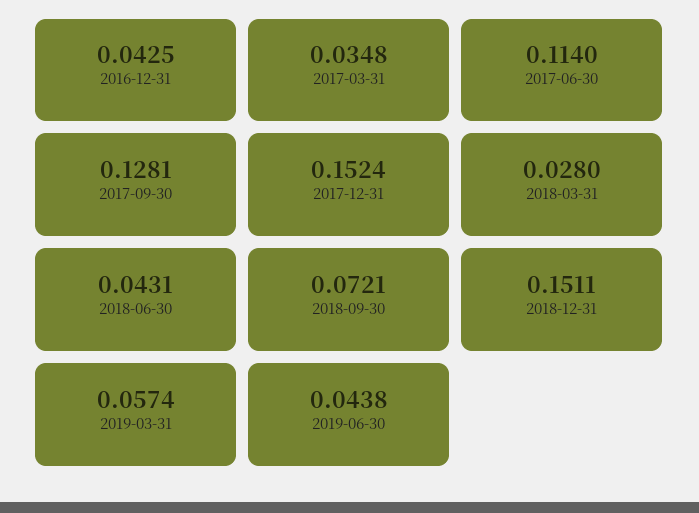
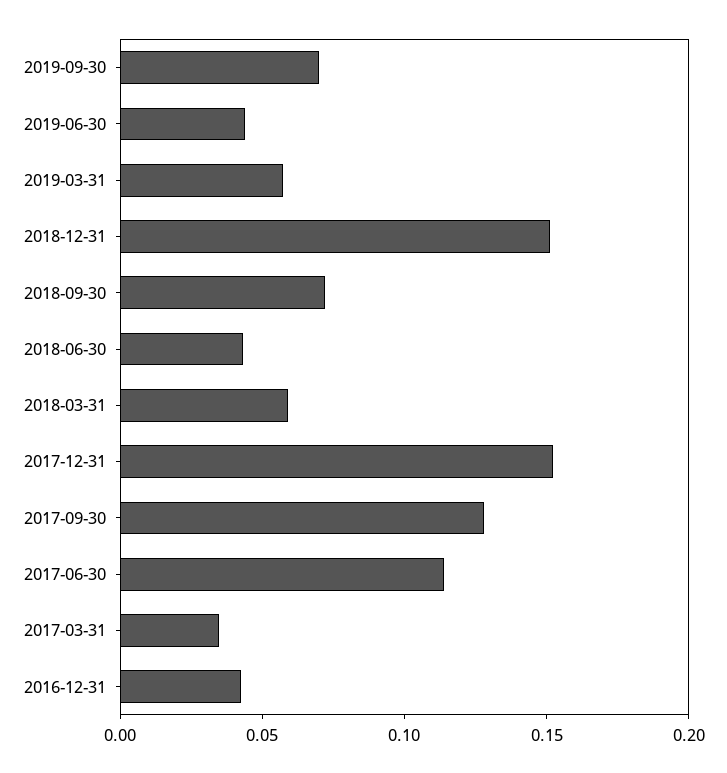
2018-03-31: 0.028 -> 0.06
2019-09-30: none -> 0.07

